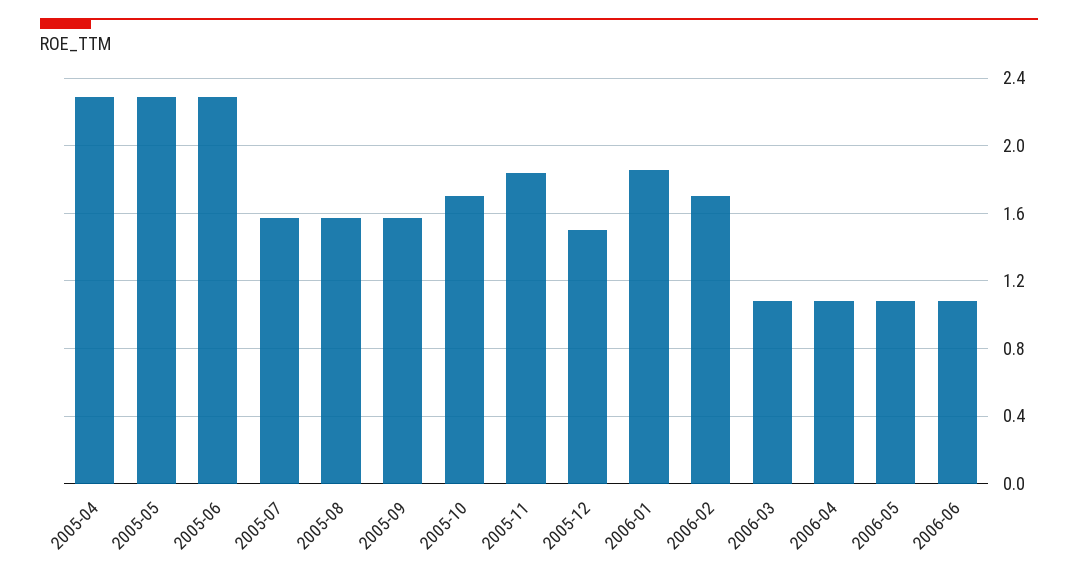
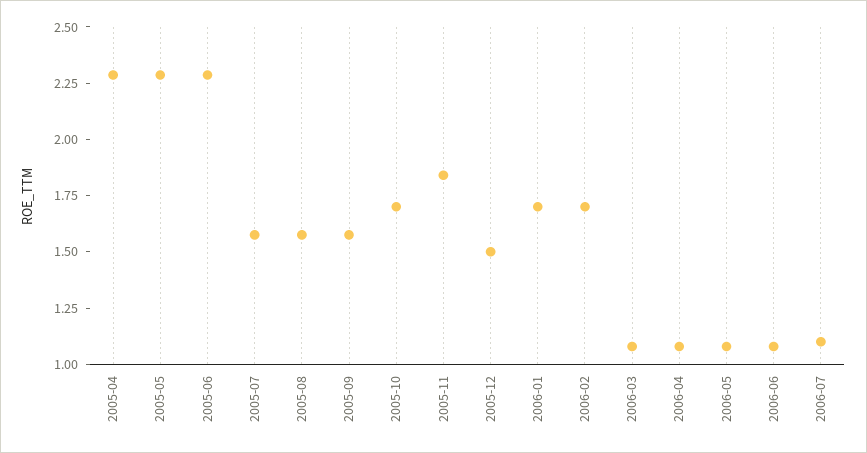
2006-01: 1.85 -> 1.7
2006-07: none -> 1.1

